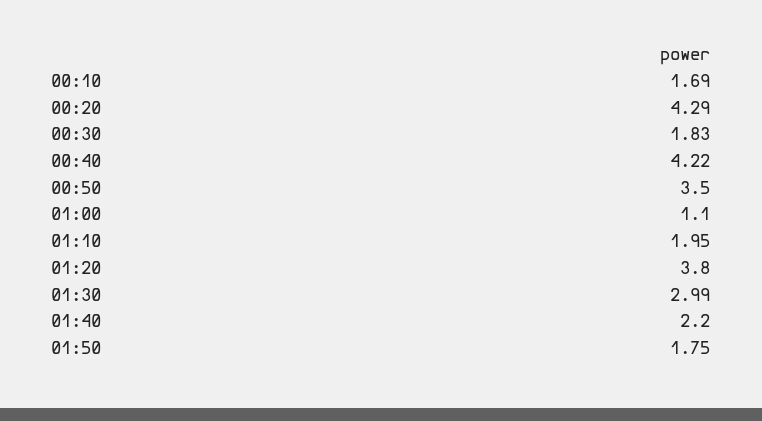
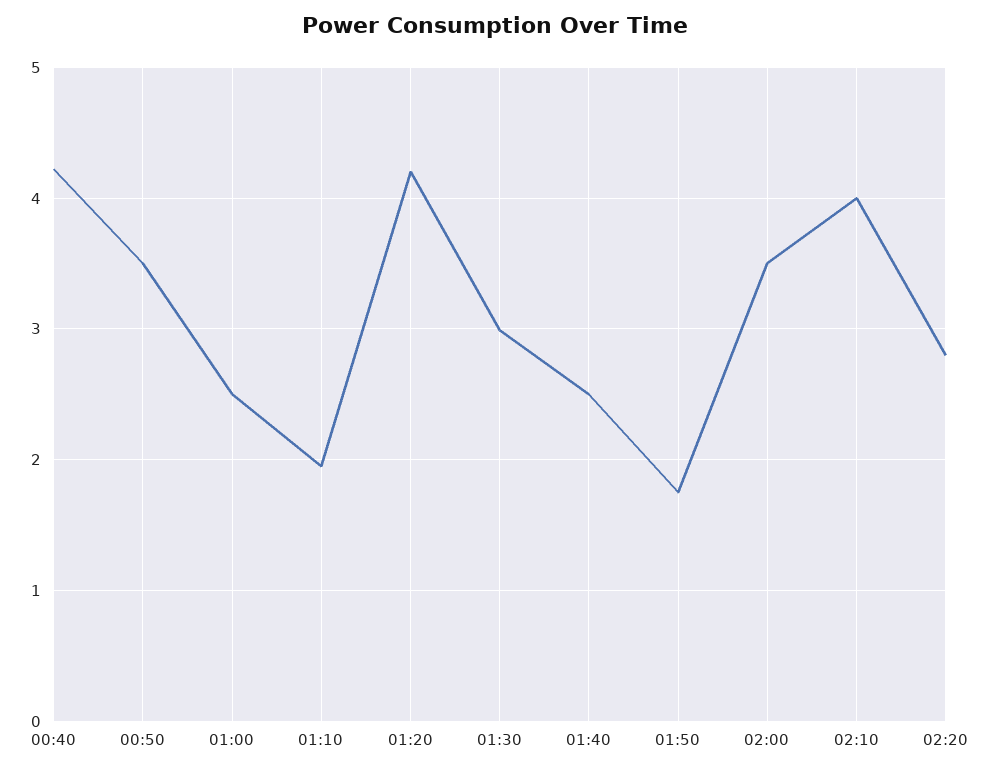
00:10: 1.69 -> none
00:20: 4.29 -> none
00:30: 1.83 -> none
01:00: 1.1 -> 2.5
01:20: 3.8 -> 4.2
01:40: 2.2 -> 2.5
02:00: none -> 3.5
02:10: none -> 4
02:20: none -> 2.8

